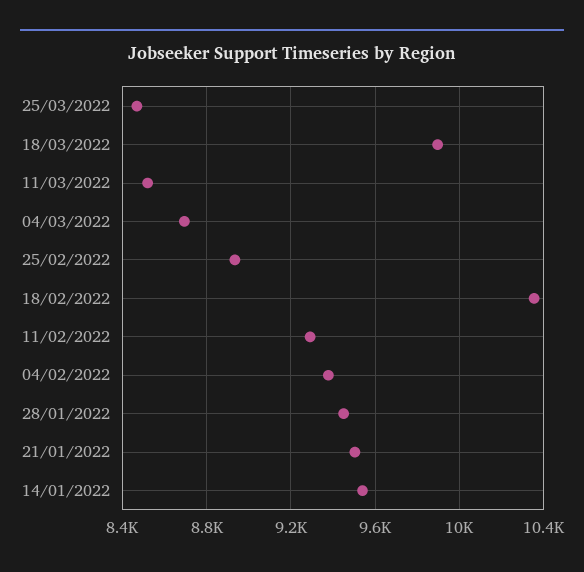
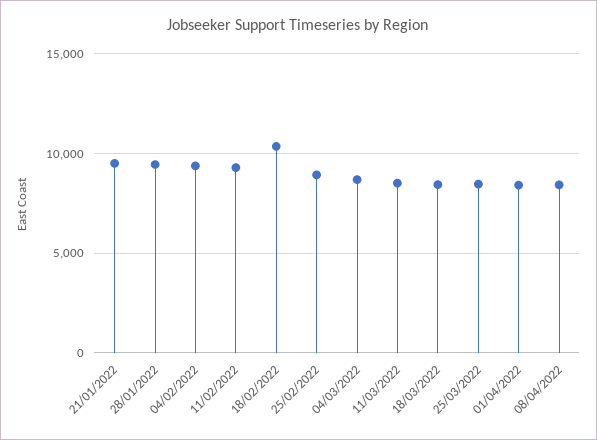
18/03/2022: 9900 -> 8500
14/01/2022: 9550 -> none
01/04/2022: none -> 8500
08/04/2022: none -> 8500

